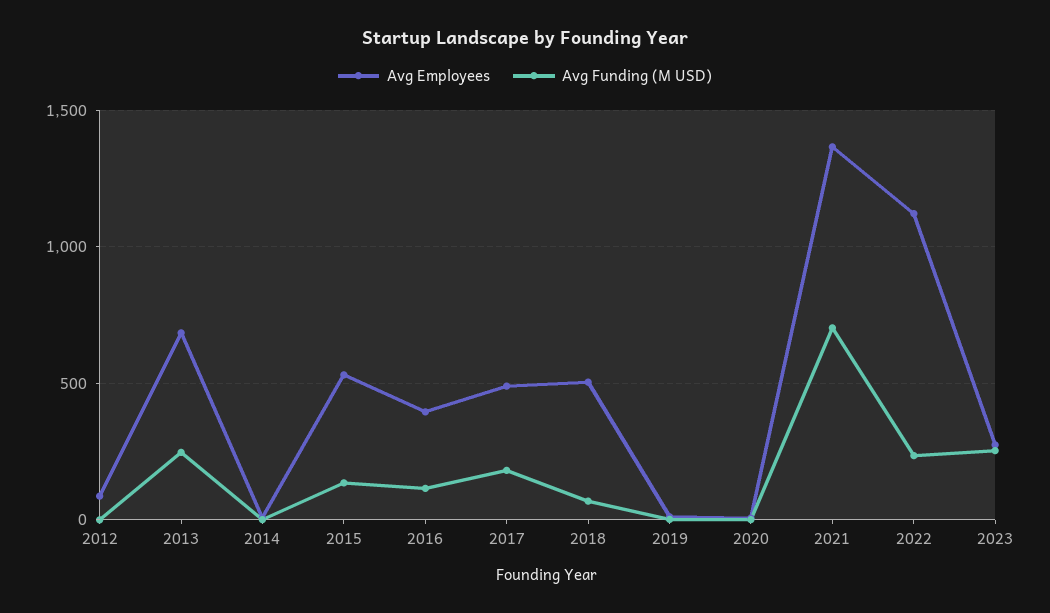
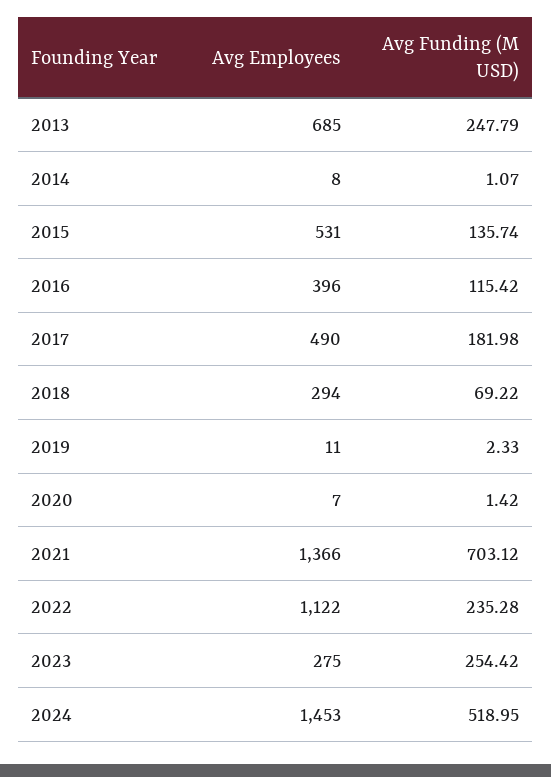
Avg Employees, 2012: 100 -> none
Avg Funding (M USD), 2012: 0 -> none
Avg Employees, 2018: 500 -> 294
Avg Employees, 2024: none -> 1453
Avg Funding (M USD), 2024: none -> 518.95

